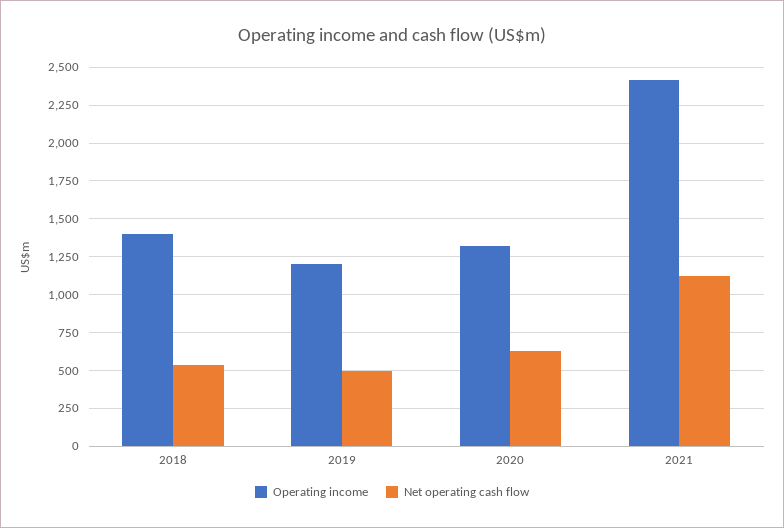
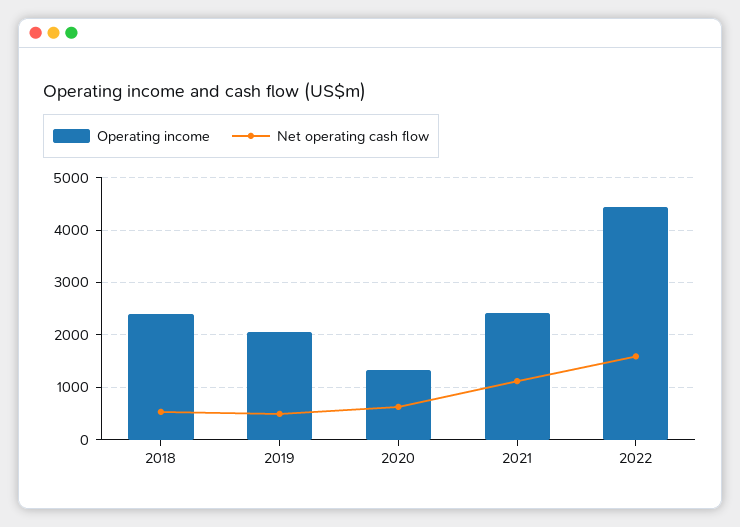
Operating income, 2018: 1400 -> 2400
Operating income, 2019: 1200 -> 2000
Operating income, 2022: none -> 4400
Net operating cash flow, 2022: none -> 1600

